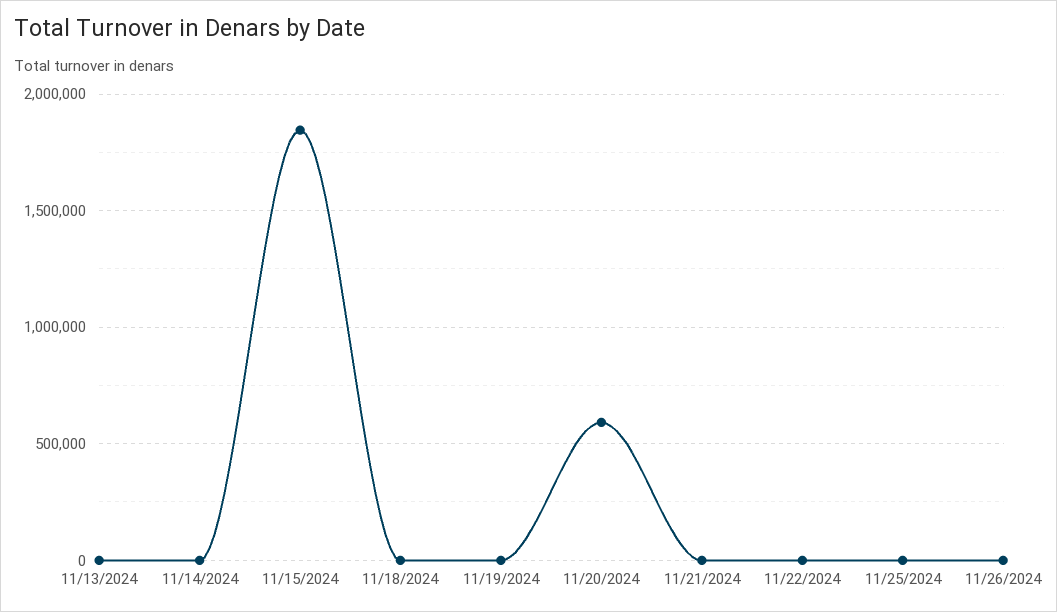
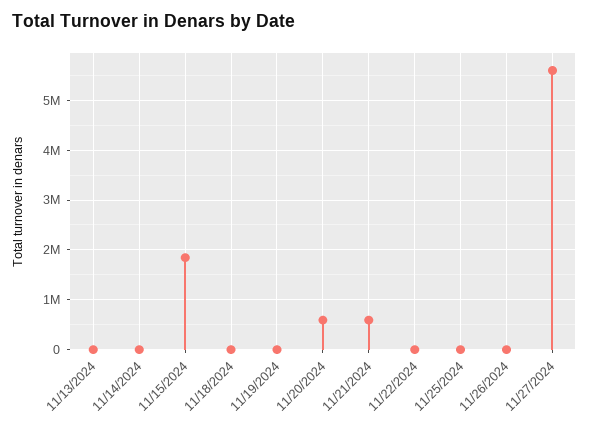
11/21/2024: 0 -> 600000
11/27/2024: none -> 5600000

